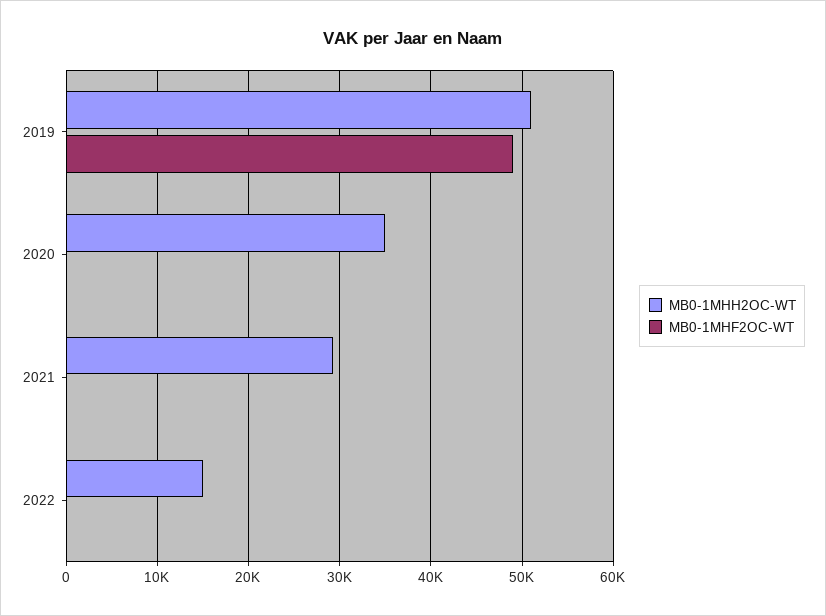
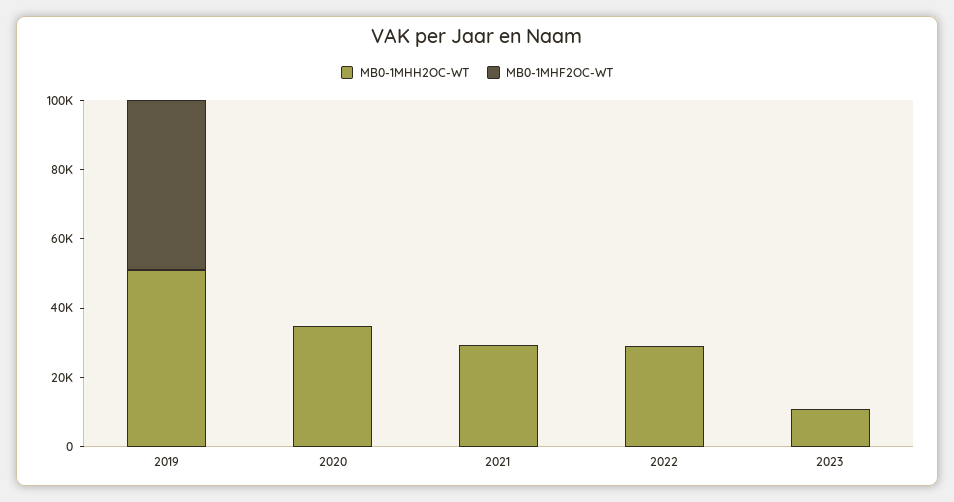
MB0-1MHH2OC-WT, 2022: 15000 -> 30000
MB0-1MHH2OC-WT, 2023: none -> 10000
MB0-1MHF2OC-WT, 2023: none -> 0

